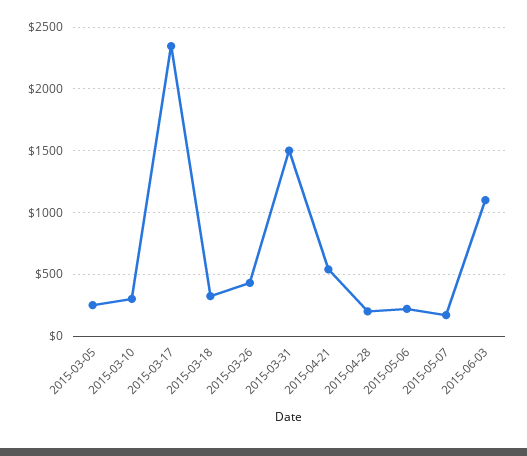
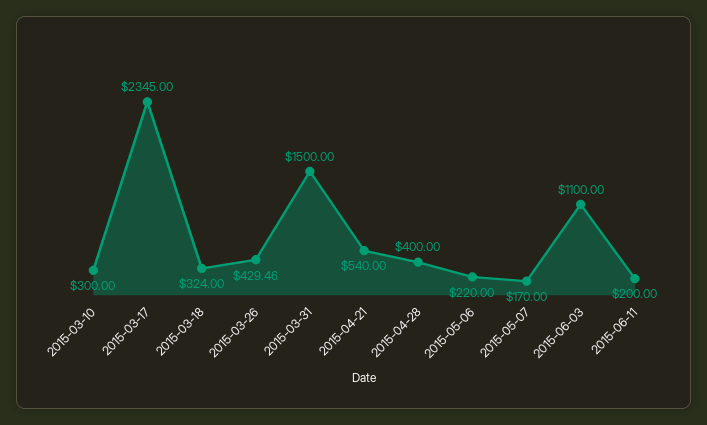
2015-03-05: 250 -> none
2015-04-28: 200 -> 400
2015-06-11: none -> 200

